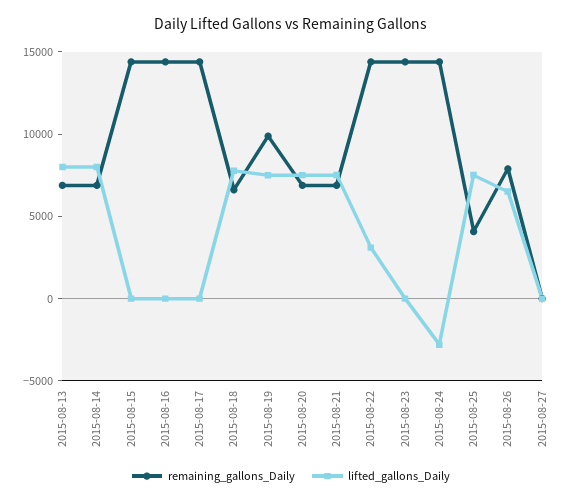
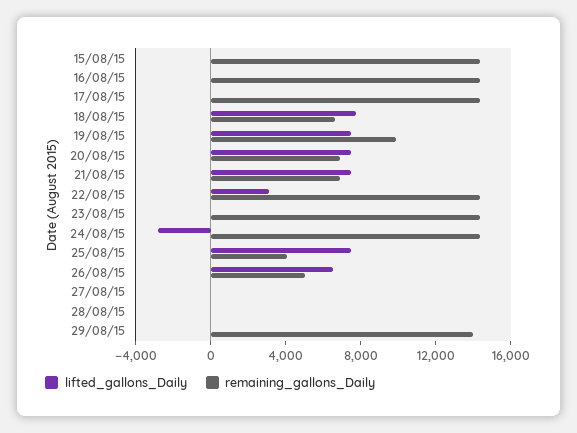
remaining_gallons_Daily, 2015-08-13: 7000 -> none
lifted_gallons_Daily, 2015-08-13: 8000 -> none
remaining_gallons_Daily, 2015-08-14: 7000 -> none
lifted_gallons_Daily, 2015-08-14: 8000 -> none
remaining_gallons_Daily, 2015-08-26: 8000 -> 5000
lifted_gallons_Daily, 28/08/15: none -> 0
remaining_gallons_Daily, 28/08/15: none -> 0
lifted_gallons_Daily, 29/08/15: none -> 0
remaining_gallons_Daily, 29/08/15: none -> 14000

